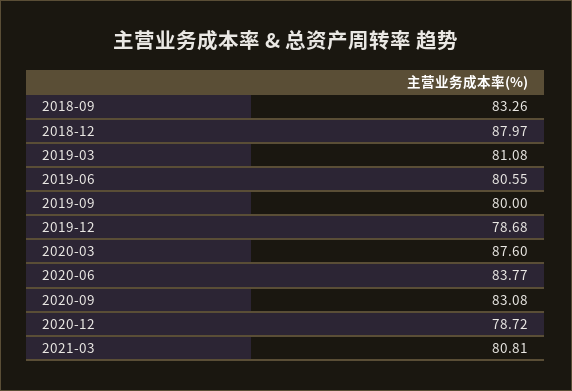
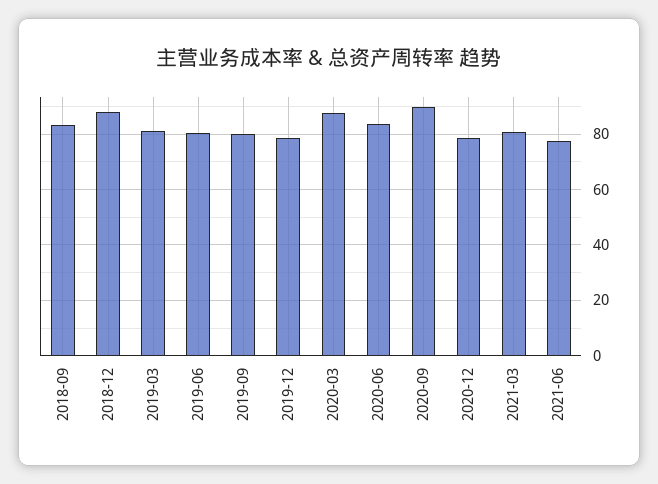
2020-09: 83.08 -> 90
2021-06: none -> 77.5

